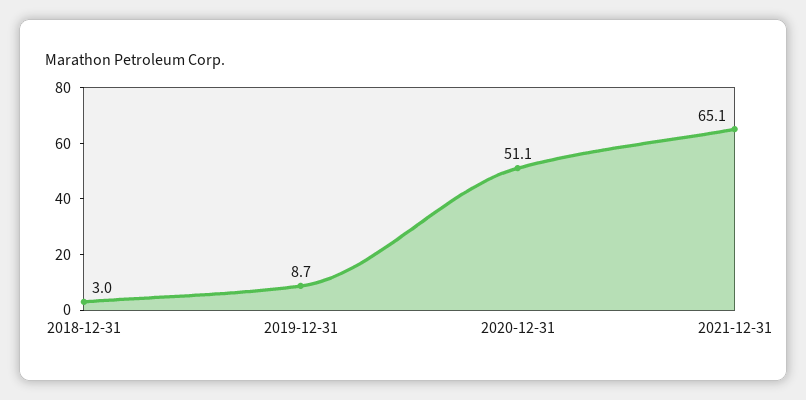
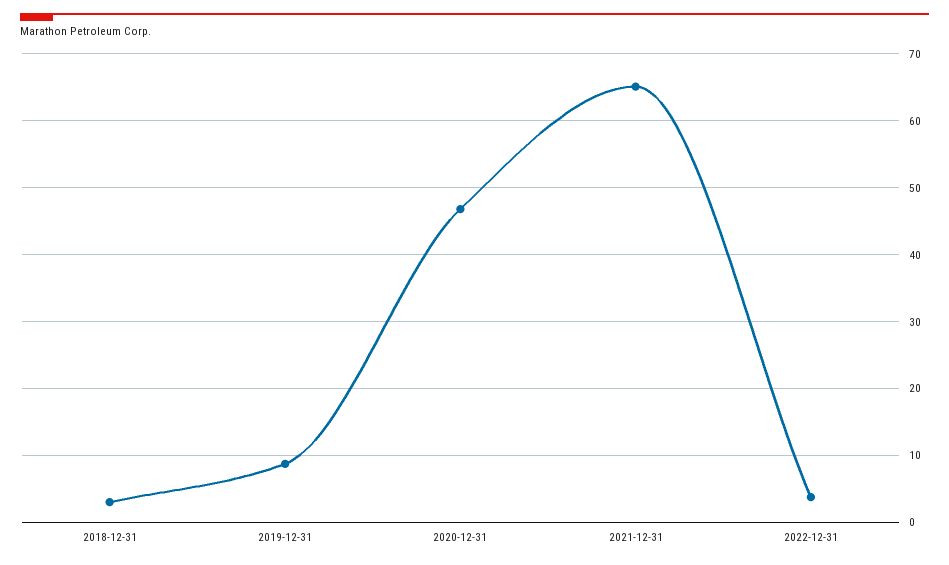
2020-12-31: 51.1 -> 47
2022-12-31: none -> 4

